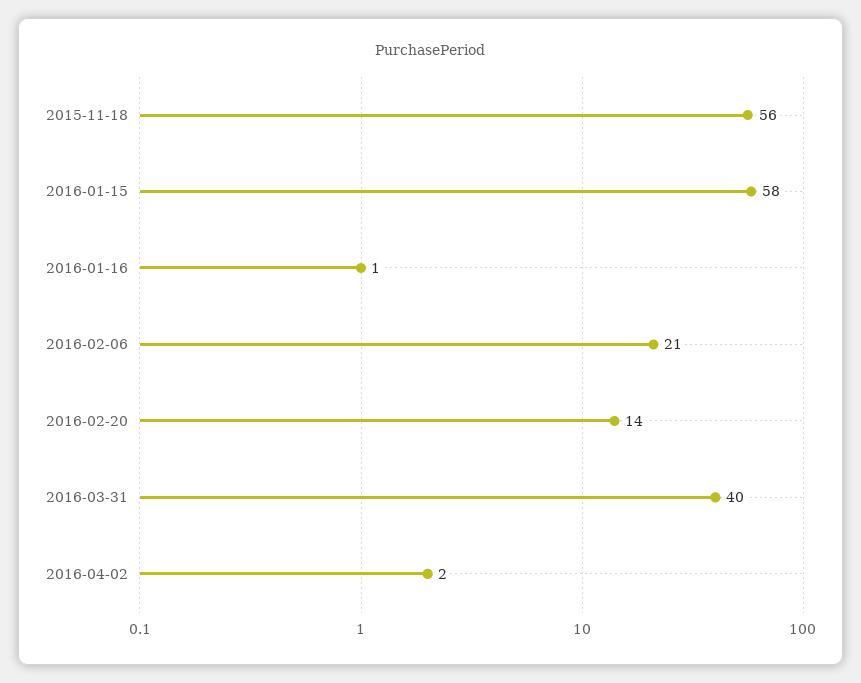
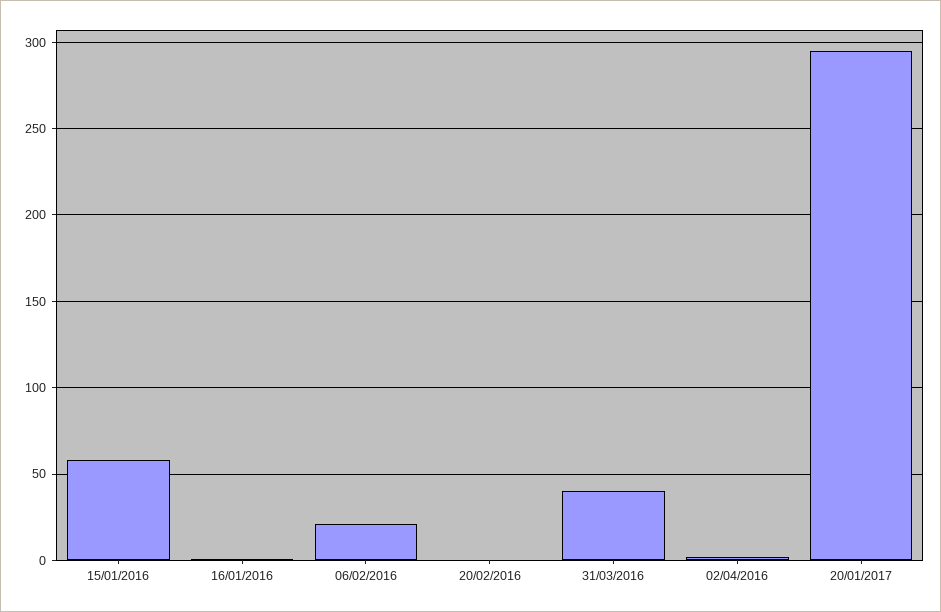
2015-11-18: 56 -> none
2016-02-20: 14 -> 0
20/01/2017: none -> 295

